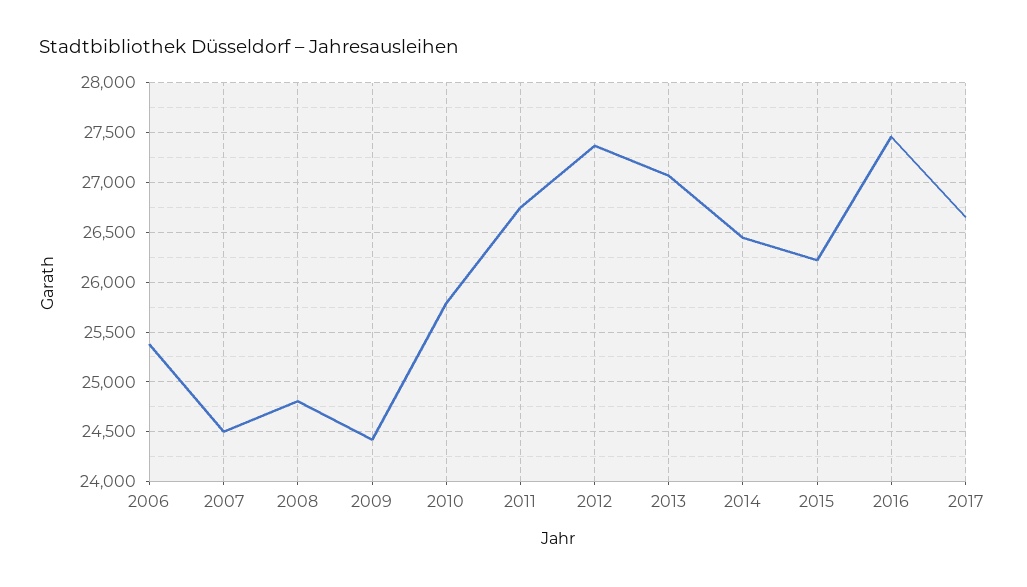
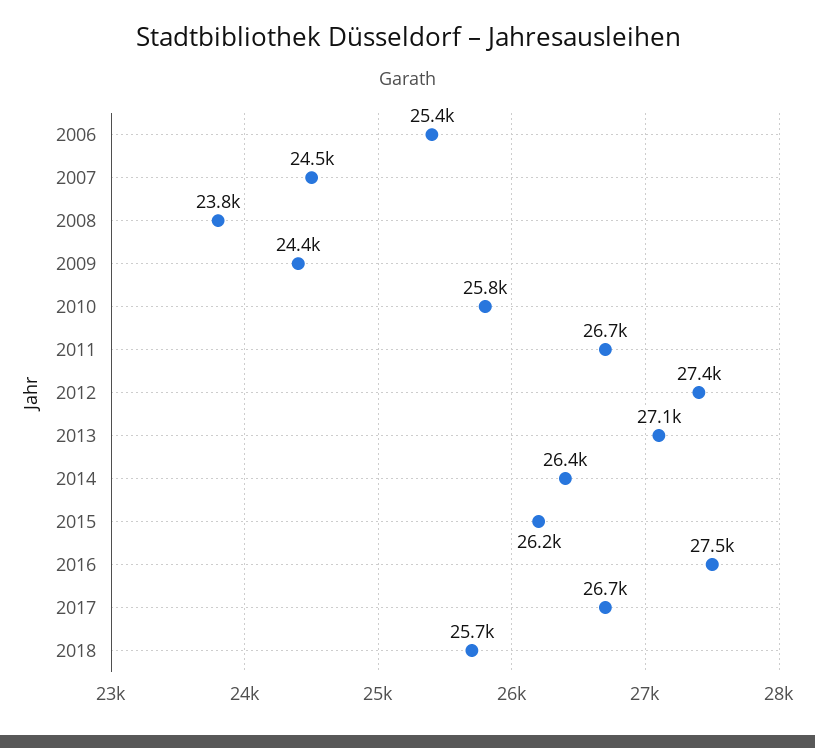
2008: 24800 -> 23800
2018: none -> 25700

